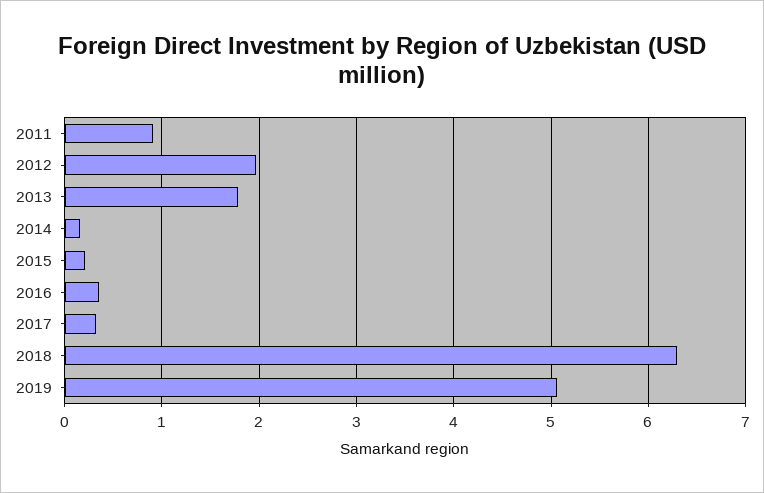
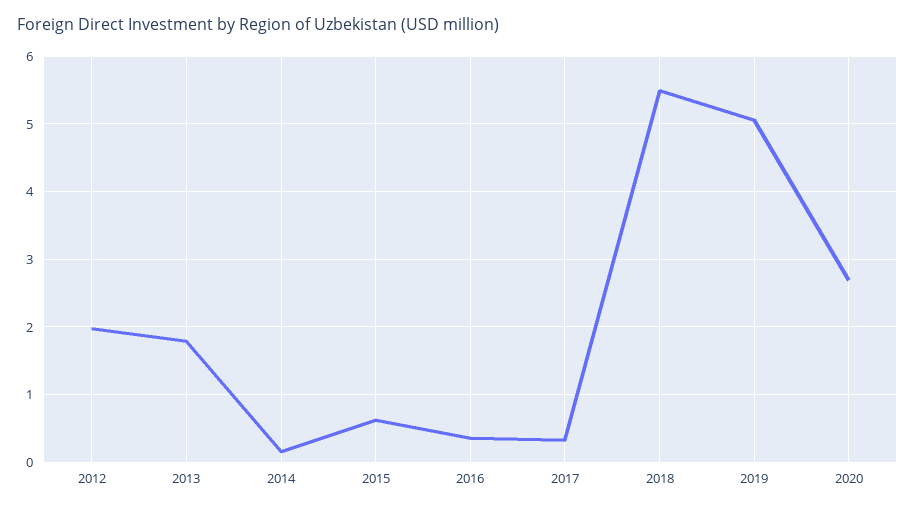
2011: 0.9 -> none
2015: 0.2 -> 0.6
2018: 6.3 -> 5.5
2020: none -> 2.7

